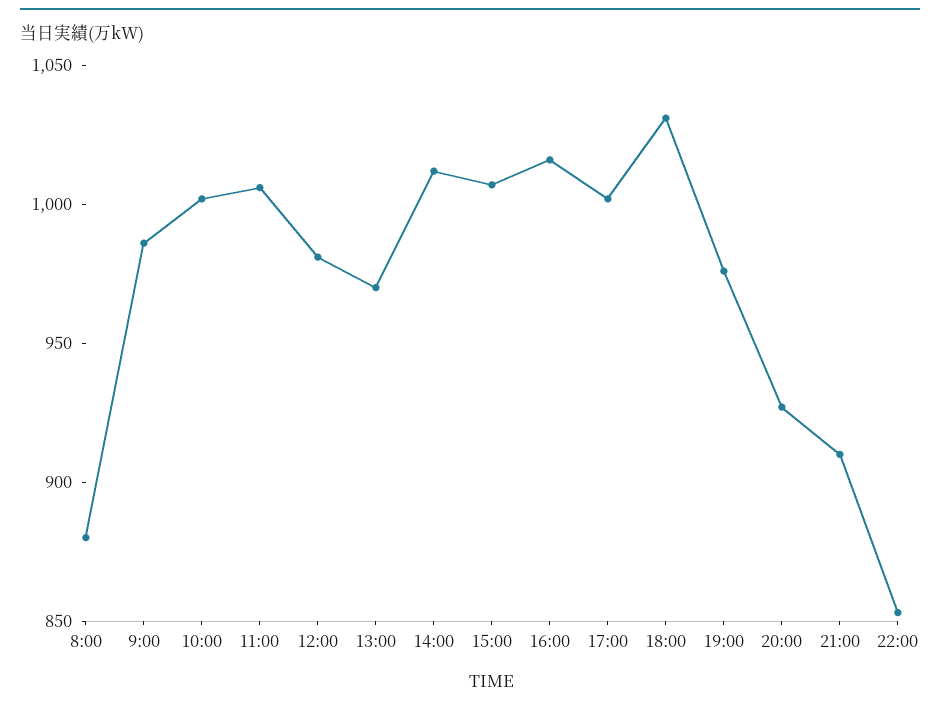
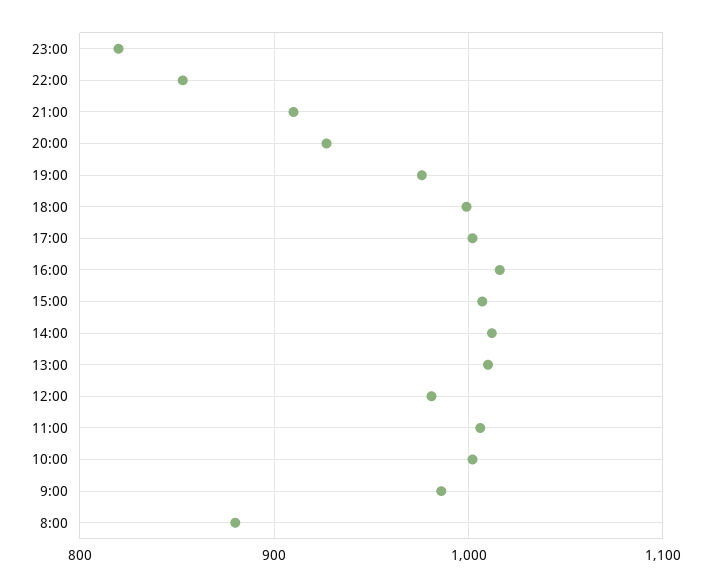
13:00: 970 -> 1010
18:00: 1030 -> 1000
23:00: none -> 820

